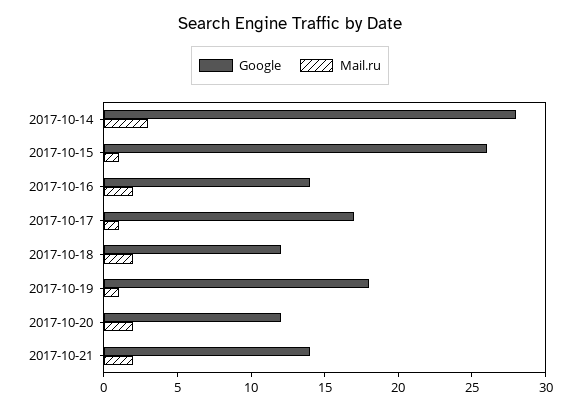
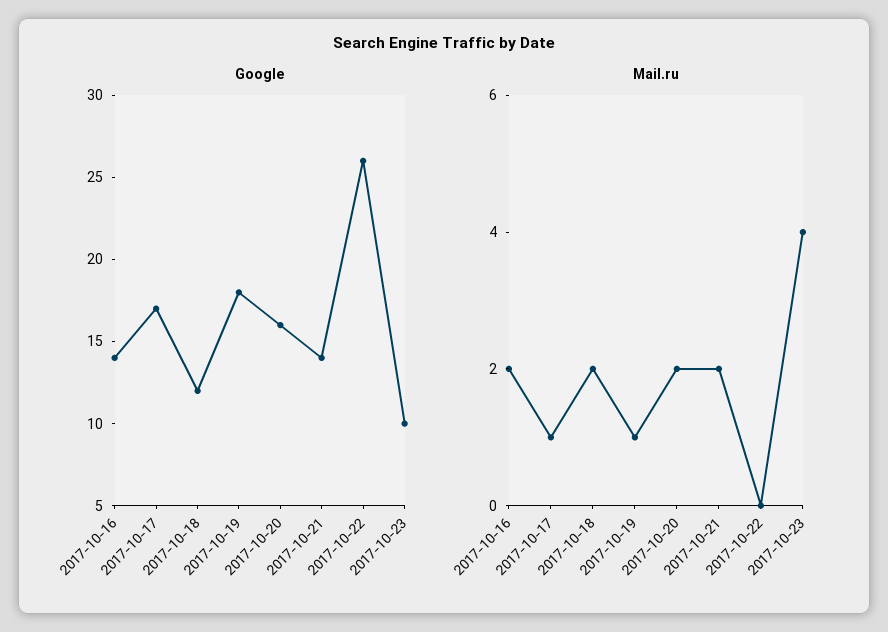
Google, 2017-10-14: 28 -> none
Mail.ru, 2017-10-14: 3 -> none
Google, 2017-10-15: 26 -> none
Mail.ru, 2017-10-15: 1 -> none
Google, 2017-10-20: 12 -> 16
Google, 2017-10-22: none -> 26
Google, 2017-10-23: none -> 10
Mail.ru, 2017-10-22: none -> 0
Mail.ru, 2017-10-23: none -> 4

